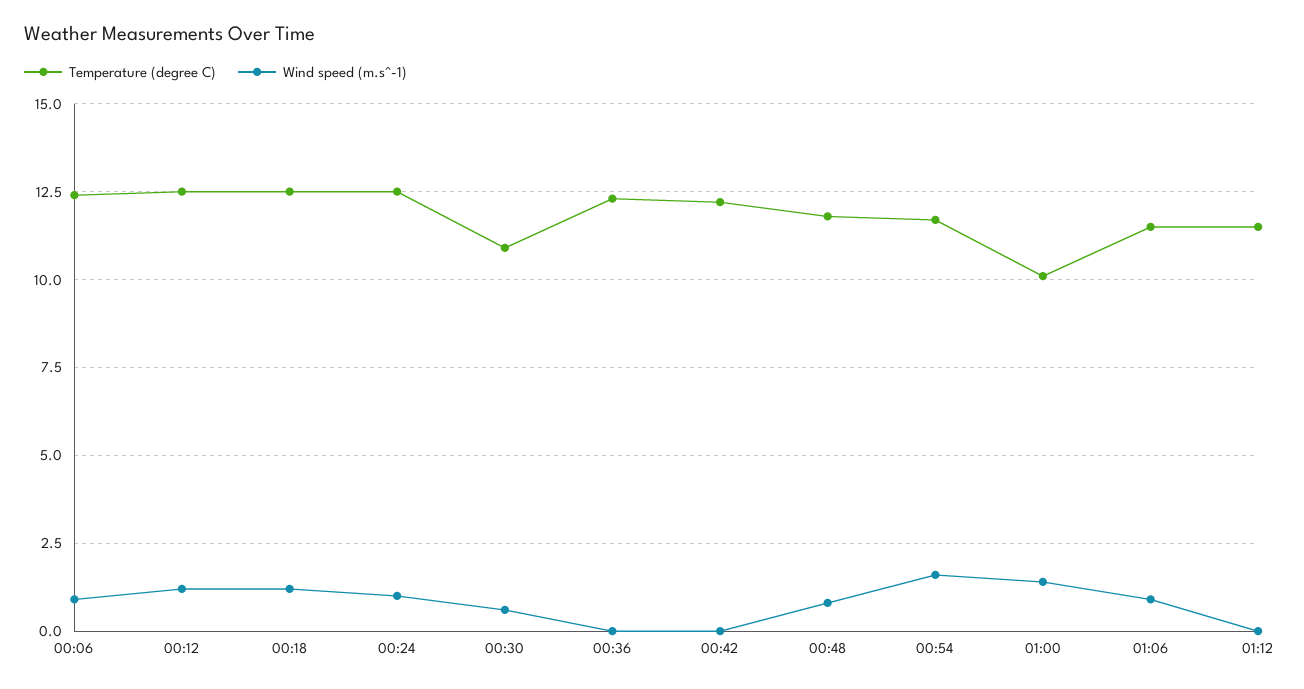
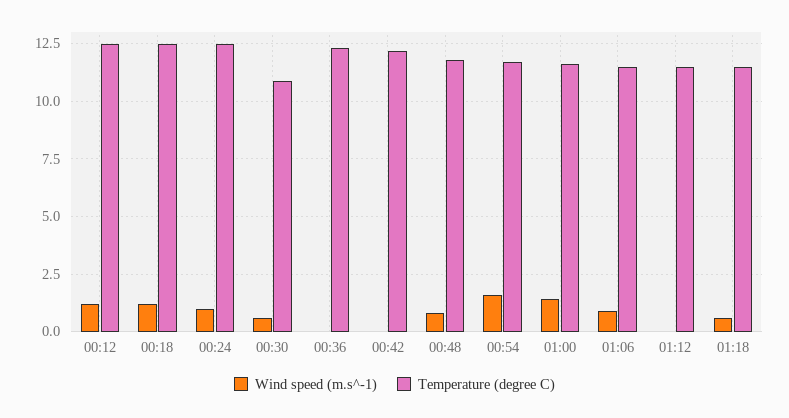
Temperature (degree C), 00:06: 12.5 -> none
Wind speed (m.s^-1), 00:06: 1 -> none
Temperature (degree C), 01:00: 10 -> 11.5
Wind speed (m.s^-1), 01:18: none -> 0.5
Temperature (degree C), 01:18: none -> 11.5

